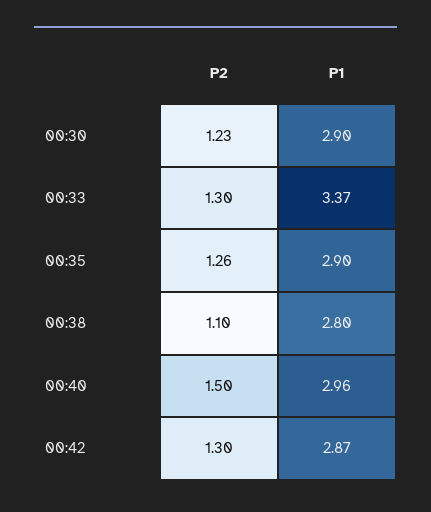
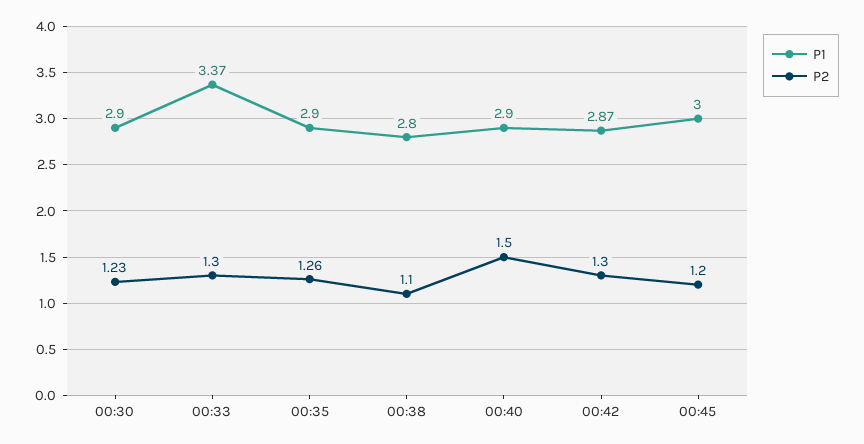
P1, 00:40: 2.96 -> 2.9
P1, 00:45: none -> 3
P2, 00:45: none -> 1.2

